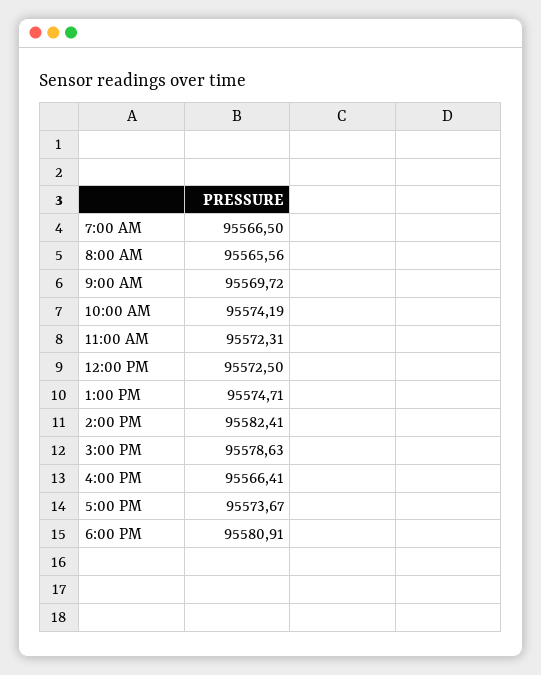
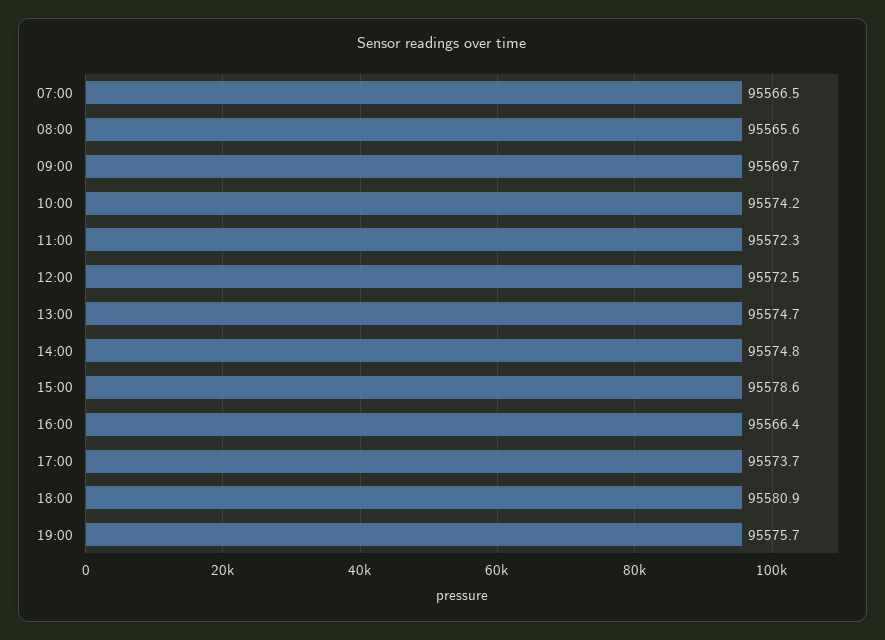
2:00 PM: 95582.41 -> 95574.8
19:00: none -> 95575.7

